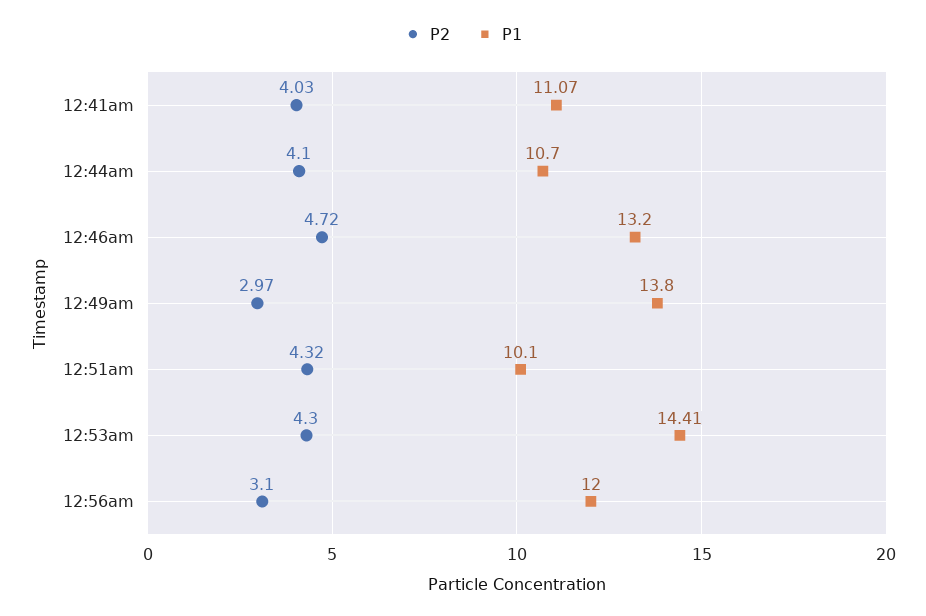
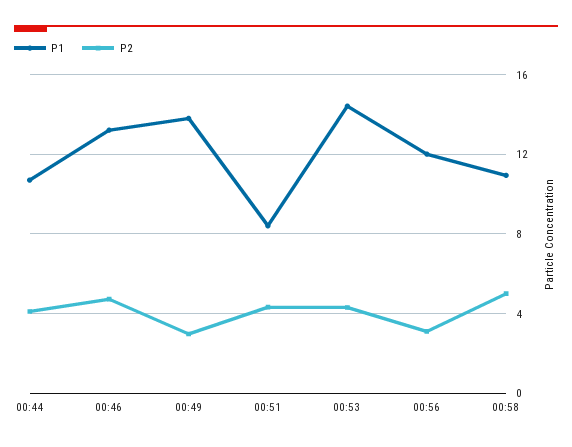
P2, 12:41am: 4.03 -> none
P1, 12:41am: 11.07 -> none
P1, 12:51am: 10.1 -> 8.5
P1, 00:58: none -> 11
P2, 00:58: none -> 5

